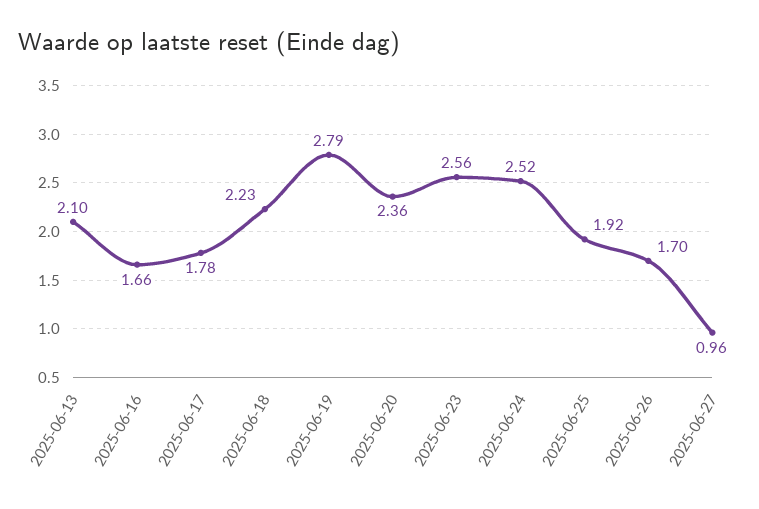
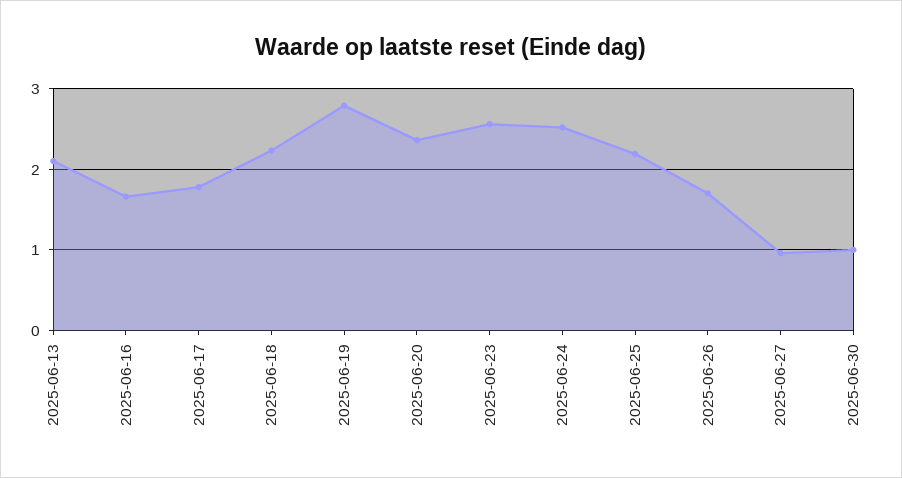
2025-06-25: 1.92 -> 2.2
2025-06-30: none -> 1

